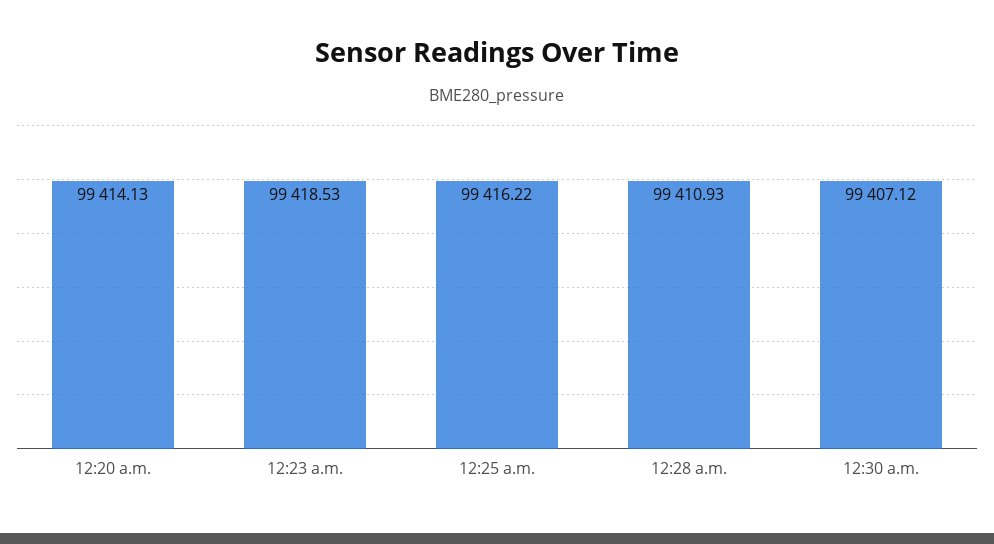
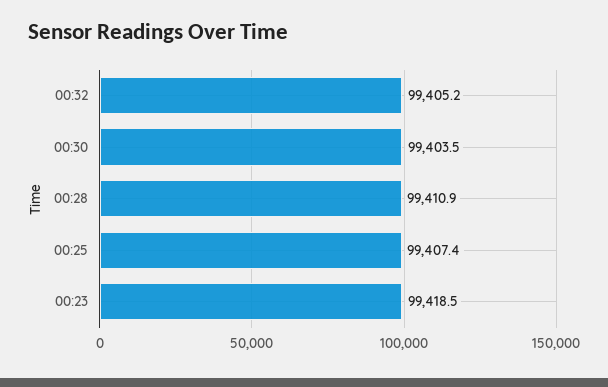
12:20 a.m.: 99414.13 -> none
12:25 a.m.: 99416.22 -> 99407.4
12:30 a.m.: 99407.12 -> 99403.5
00:32: none -> 99405.2

